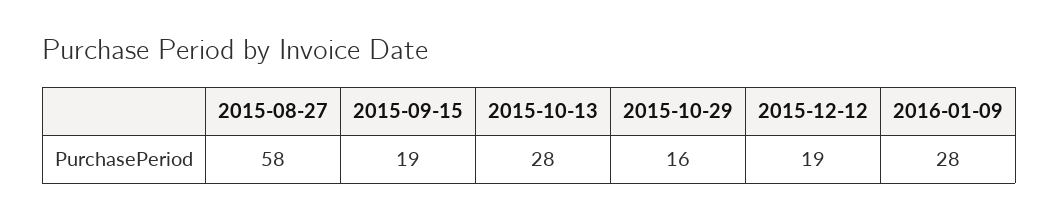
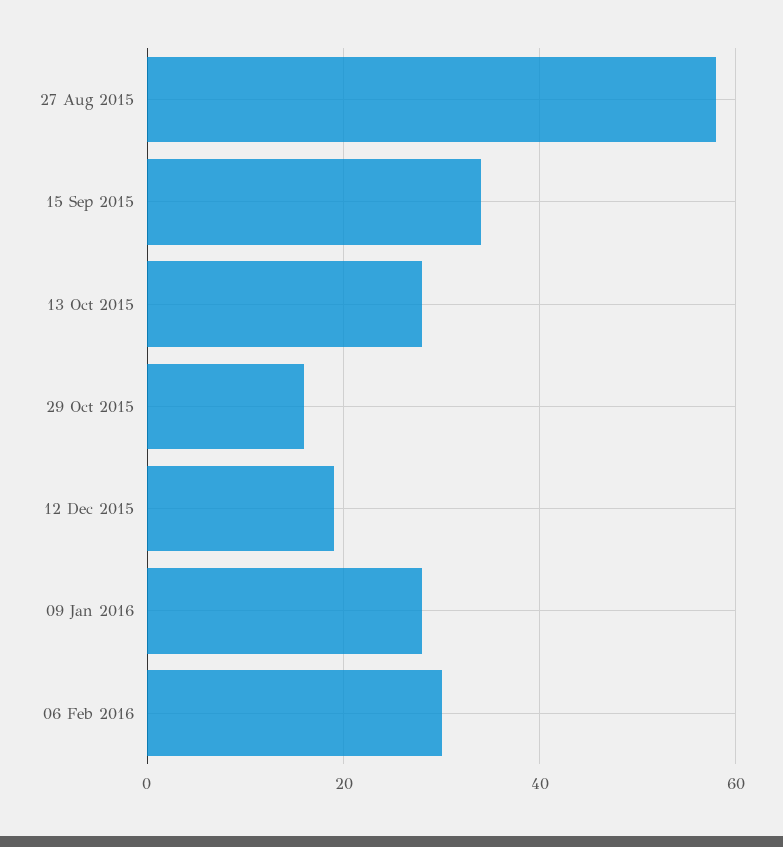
2015-09-15: 19 -> 35
06 Feb 2016: none -> 30

